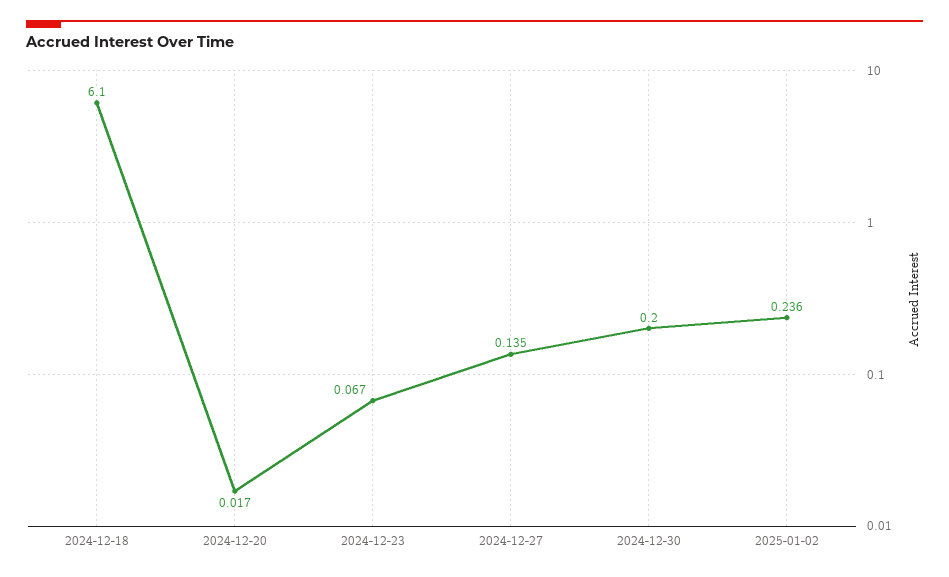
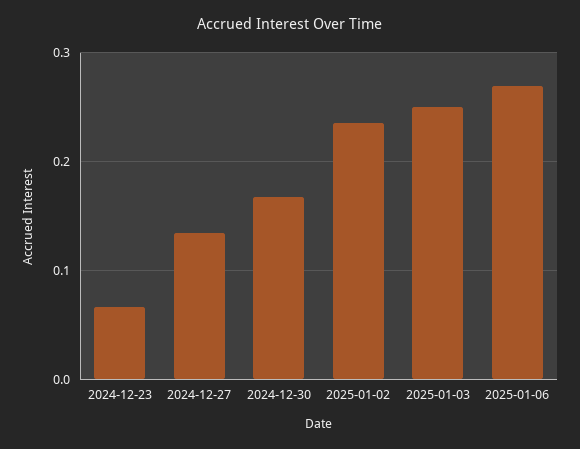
2024-12-18: 6.1 -> none
2024-12-20: 0.017 -> none
2024-12-30: 0.2 -> 0.17
2025-01-03: none -> 0.25
2025-01-06: none -> 0.27

